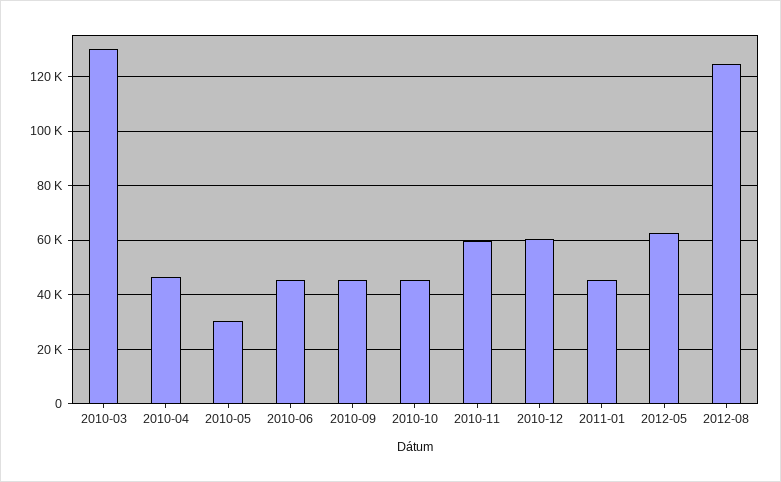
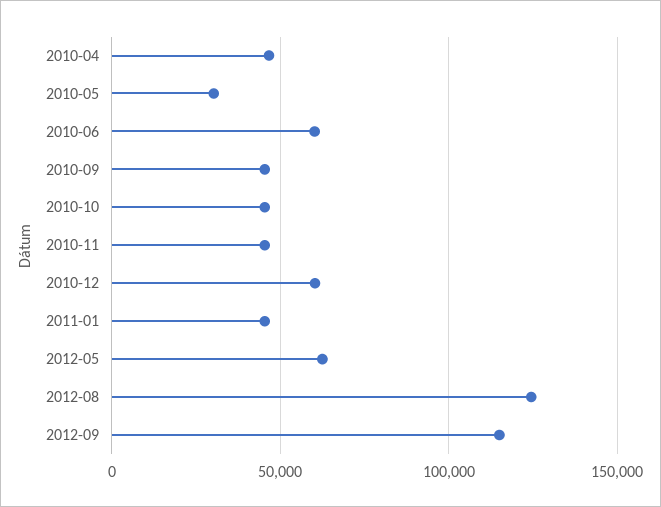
2010-03: 130000 -> none
2010-06: 45000 -> 60000
2010-11: 60000 -> 45000
2012-09: none -> 115000

